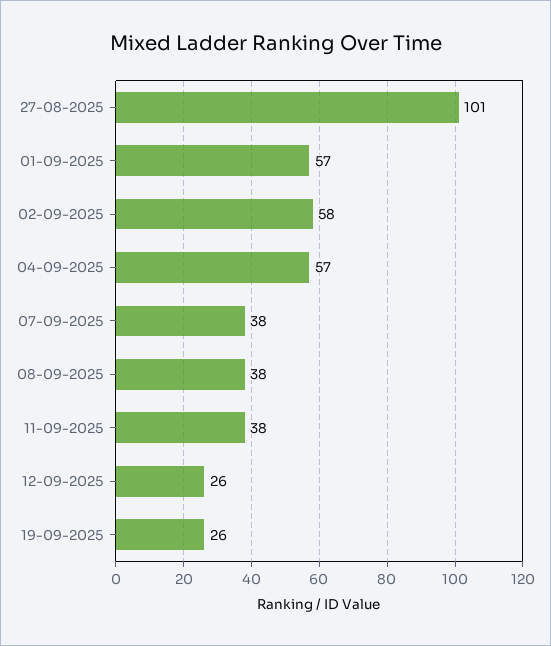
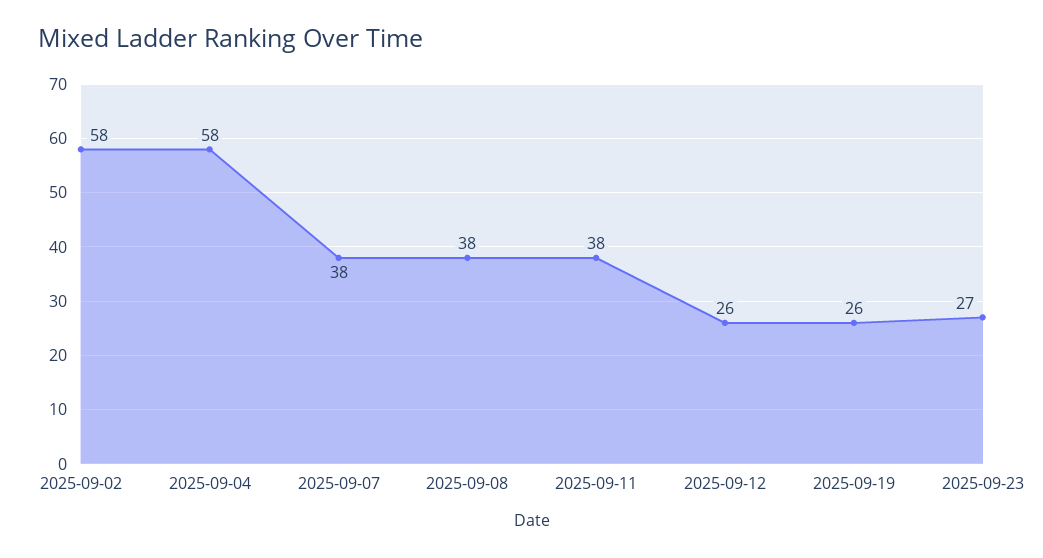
27-08-2025: 101 -> none
01-09-2025: 57 -> none
04-09-2025: 57 -> 58
2025-09-23: none -> 27

